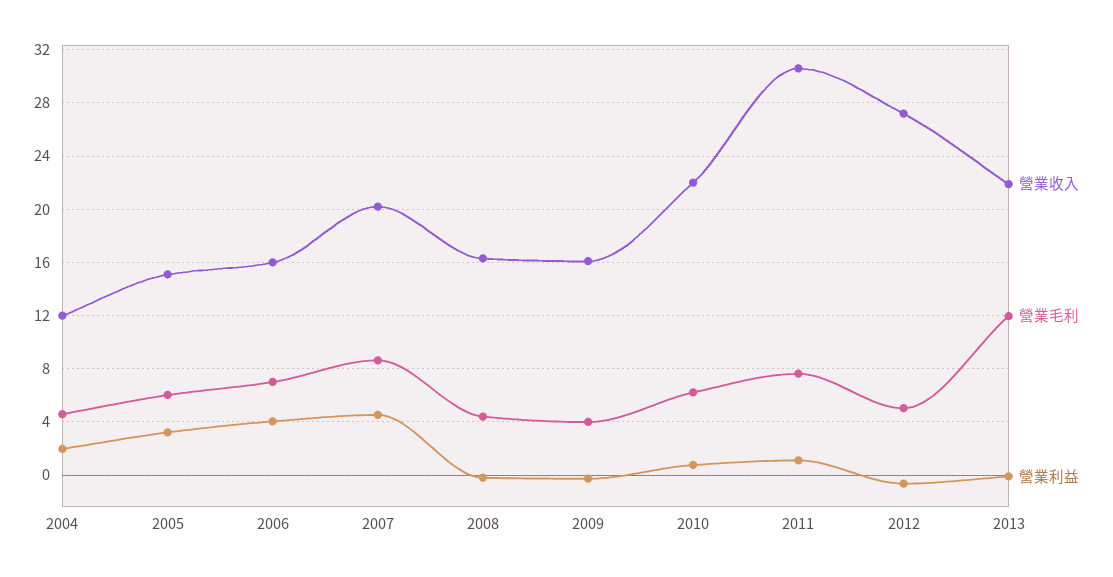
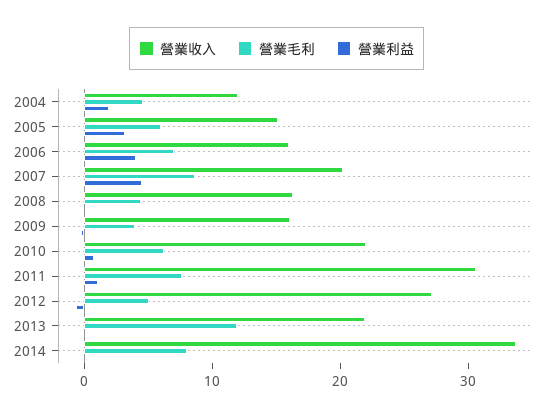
營業收入, 2014: none -> 34
營業毛利, 2014: none -> 8
營業利益, 2014: none -> 0

